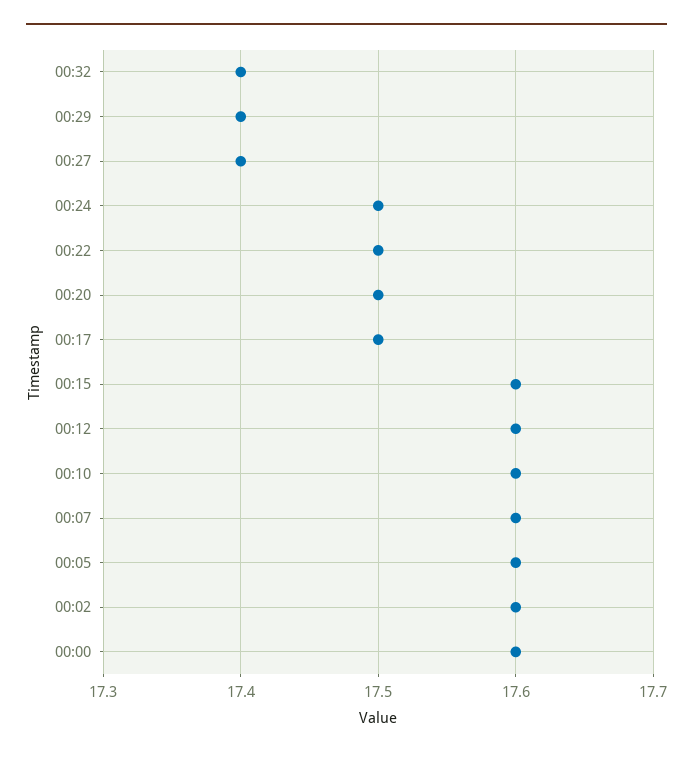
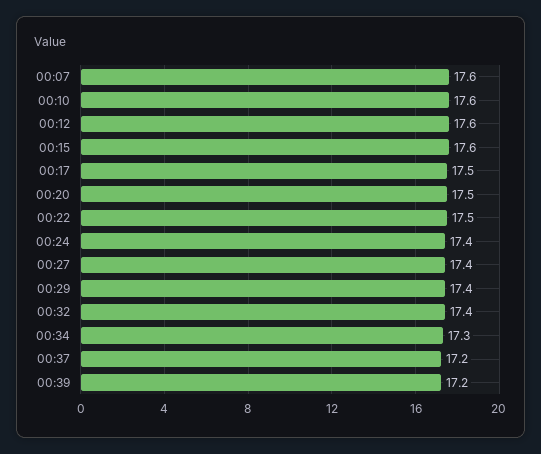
00:24: 17.5 -> 17.4
00:05: 17.6 -> none
00:02: 17.6 -> none
00:00: 17.6 -> none
00:34: none -> 17.3
00:37: none -> 17.2
00:39: none -> 17.2

